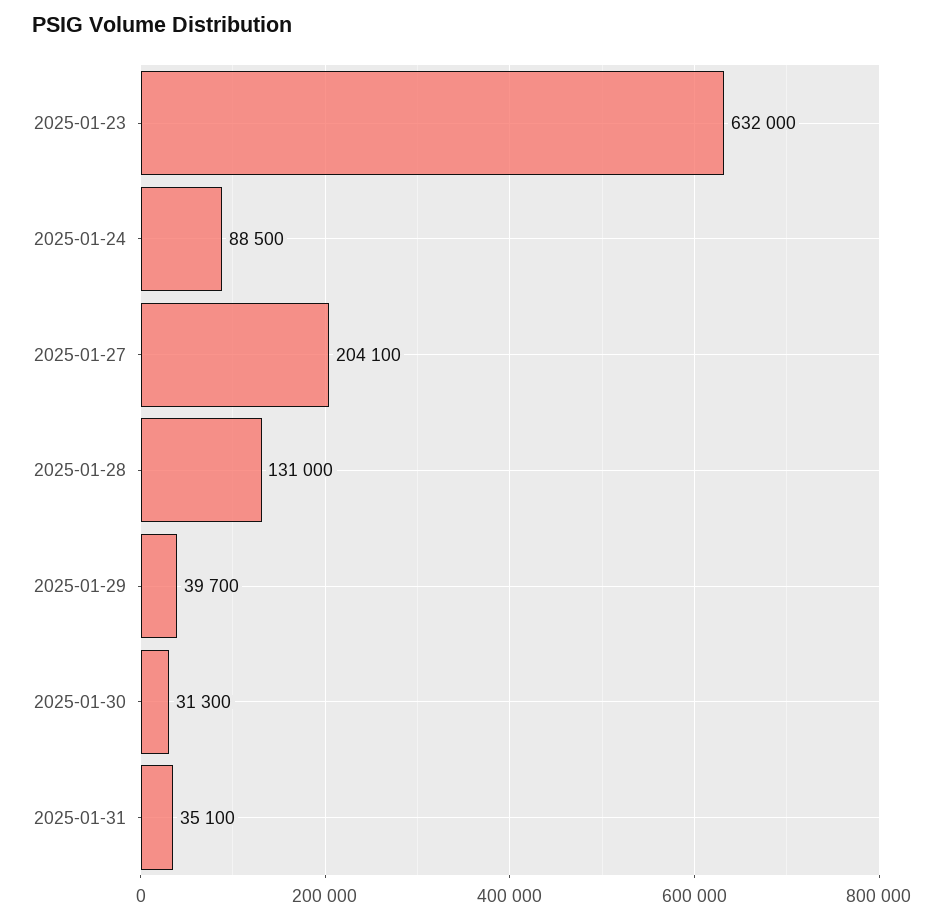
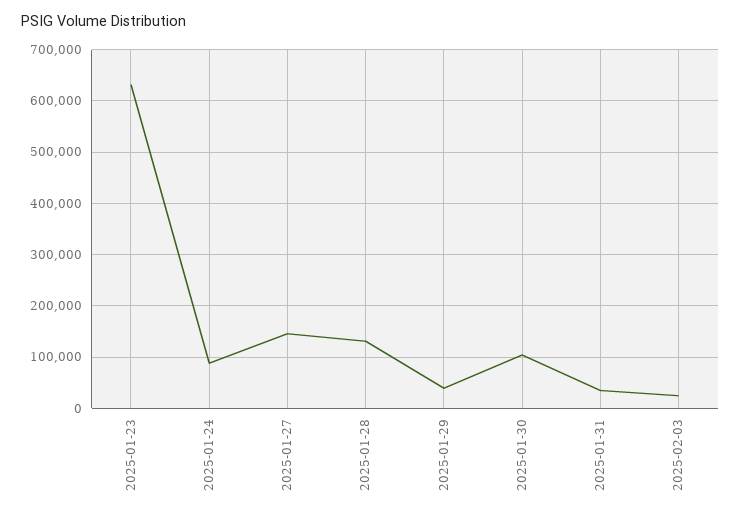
2025-01-27: 204100 -> 140000
2025-01-30: 31300 -> 100000
2025-02-03: none -> 20000

